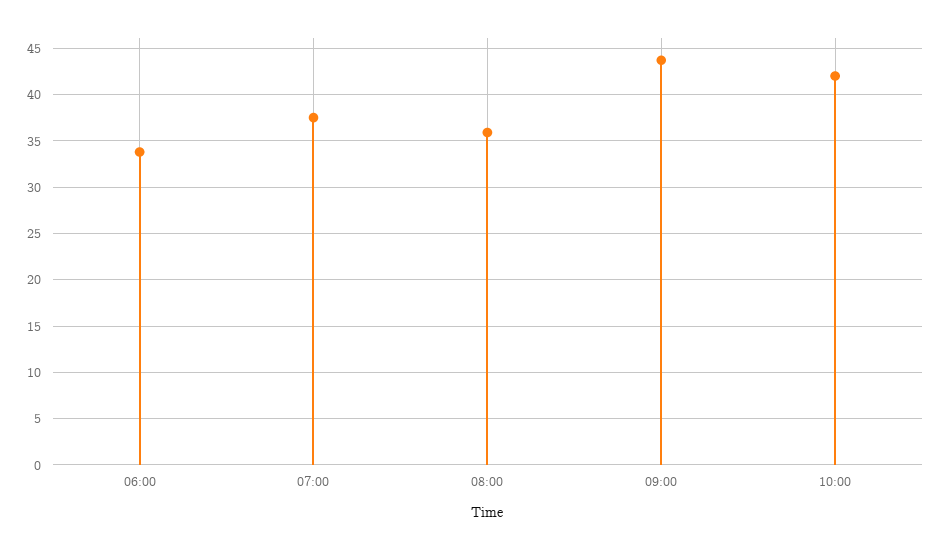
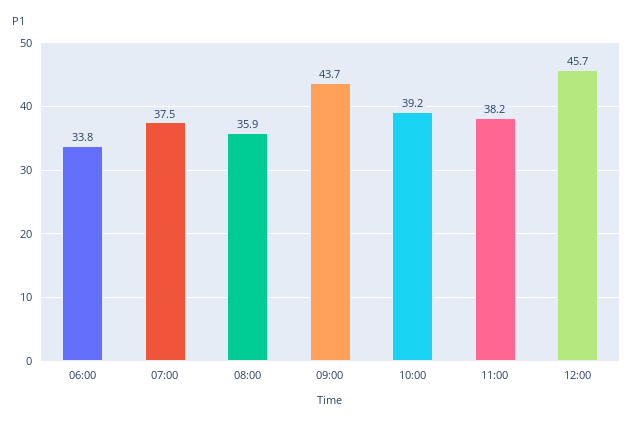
10:00: 42 -> 39.2
11:00: none -> 38.2
12:00: none -> 45.7

